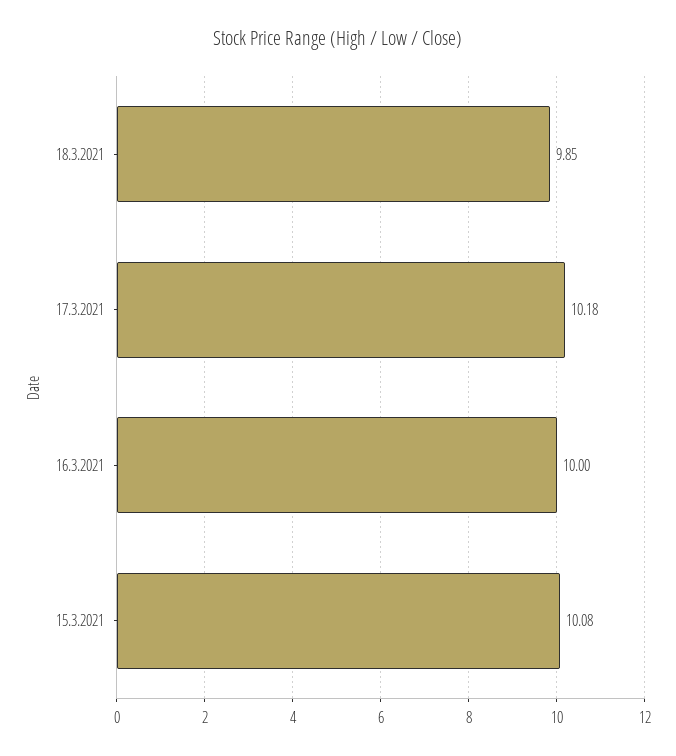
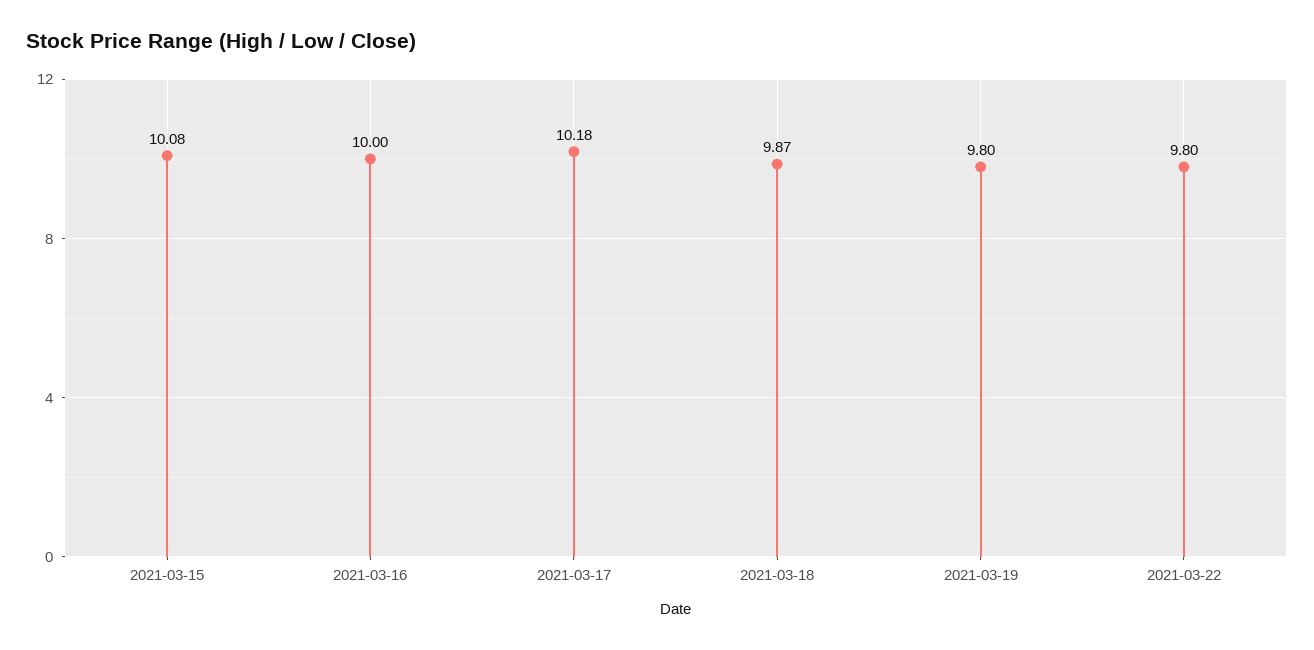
18.3.2021: 9.85 -> 9.87
2021-03-19: none -> 9.8
2021-03-22: none -> 9.8

